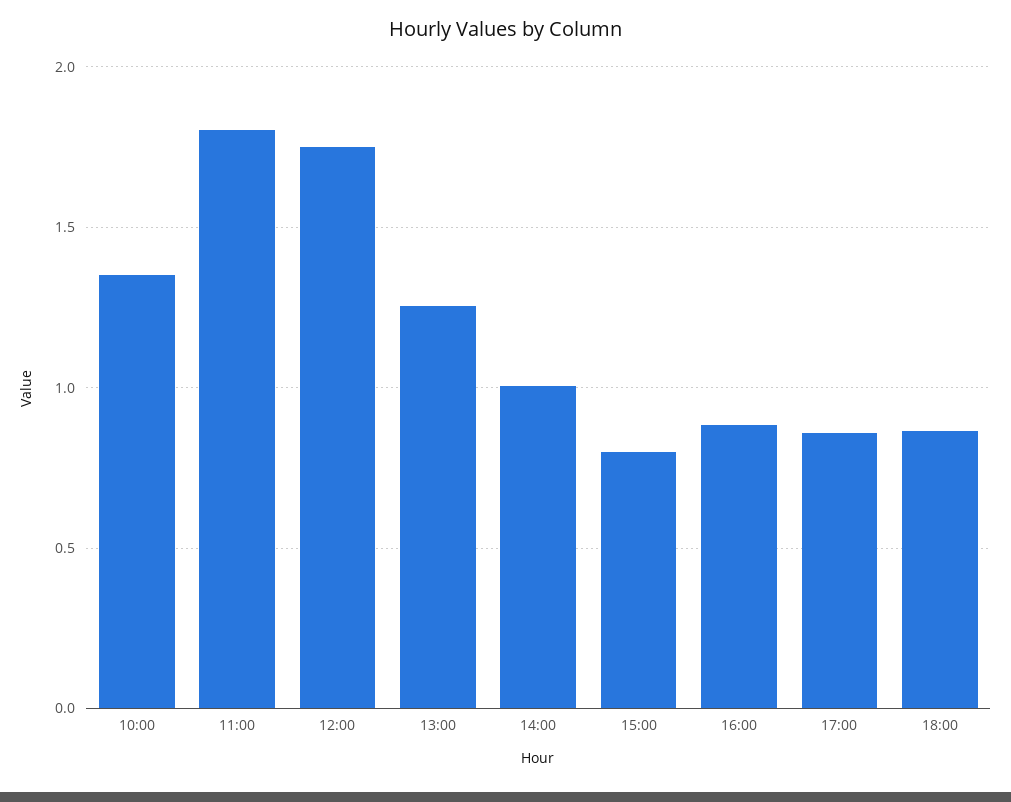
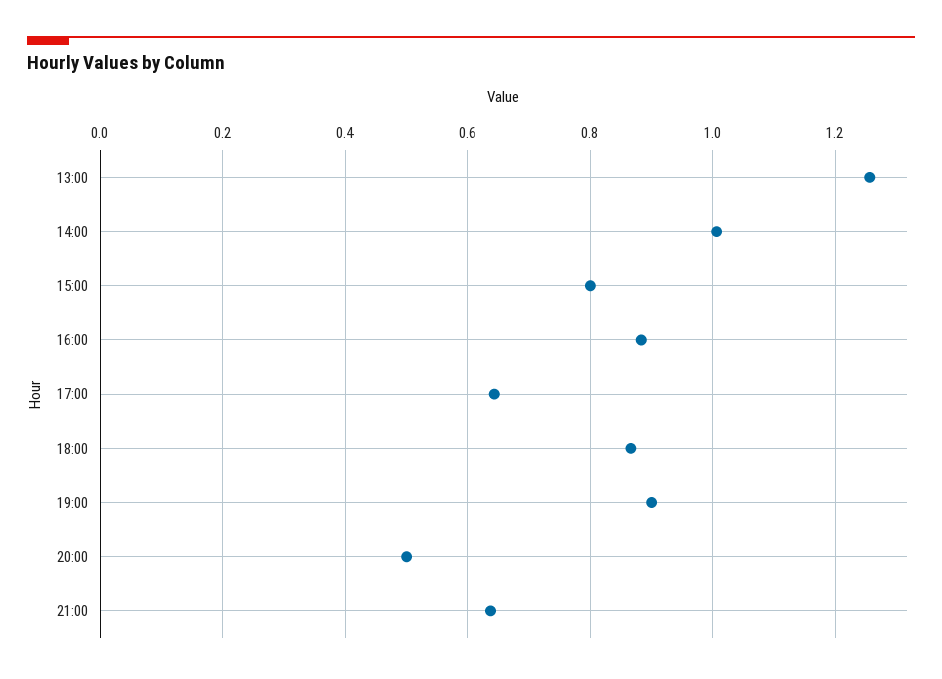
10:00: 1.35 -> none
11:00: 1.8 -> none
12:00: 1.75 -> none
17:00: 0.85 -> 0.64
19:00: none -> 0.9
20:00: none -> 0.5
21:00: none -> 0.64

